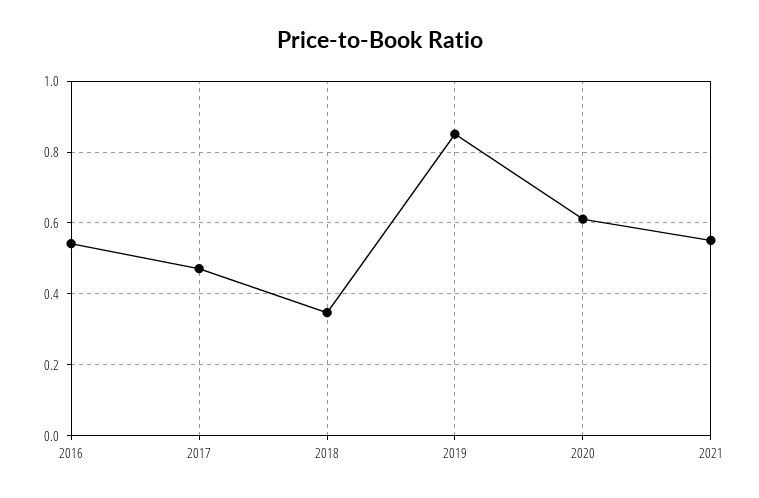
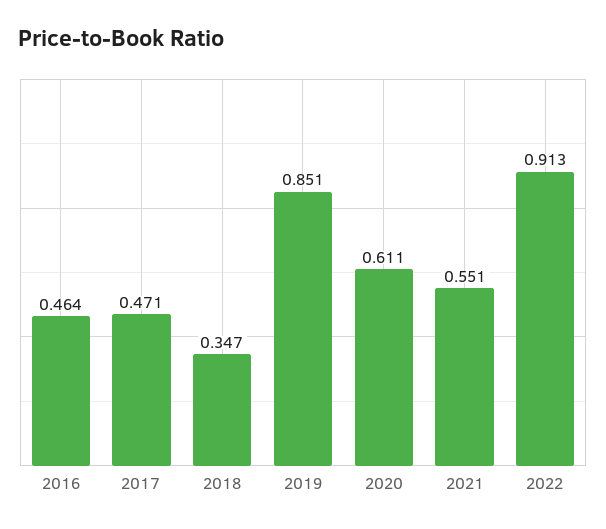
2016: 0.54 -> 0.464
2022: none -> 0.913

